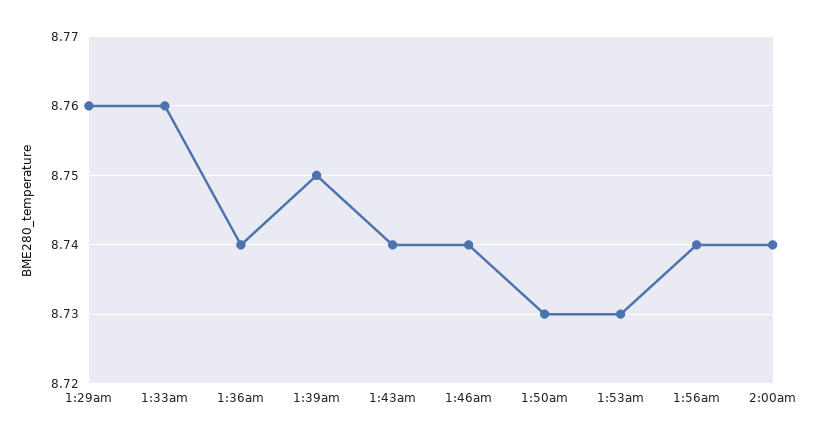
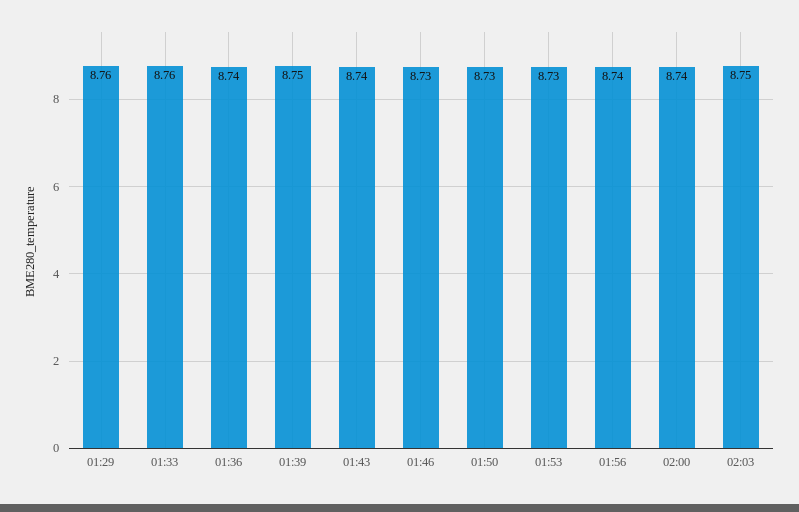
1:46am: 8.74 -> 8.73
02:03: none -> 8.75

